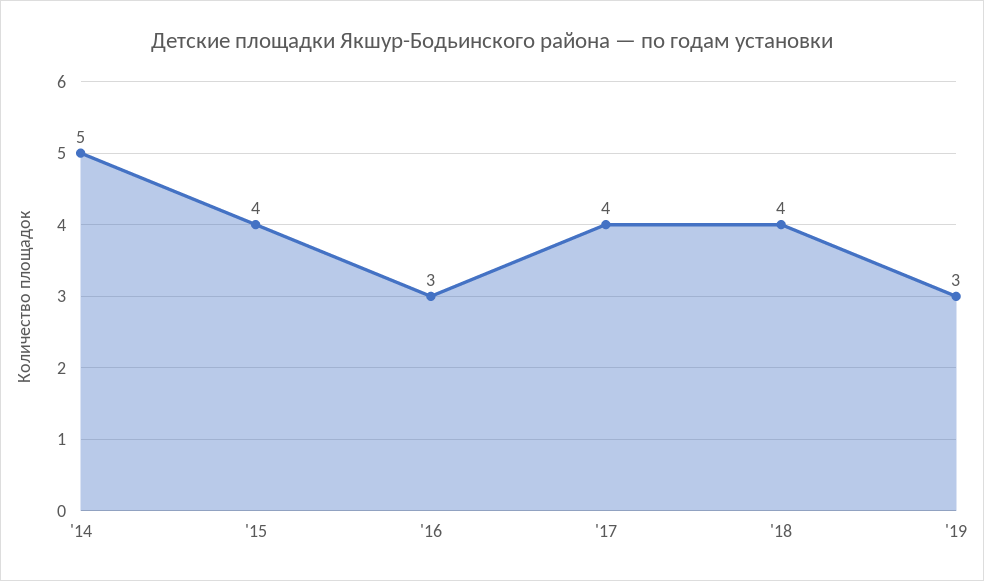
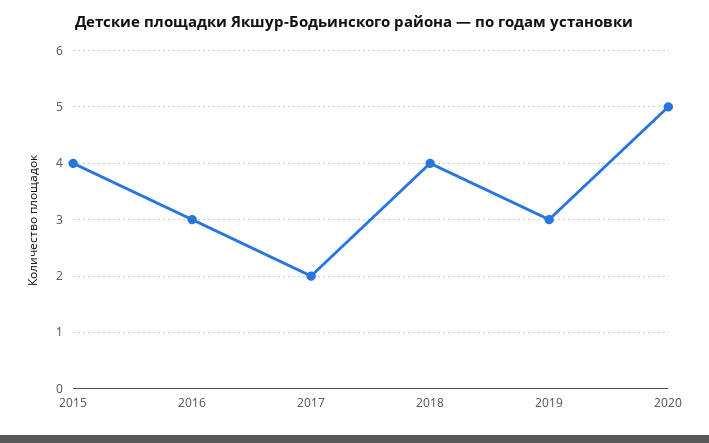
'14: 5 -> none
'17: 4 -> 2
2020: none -> 5

